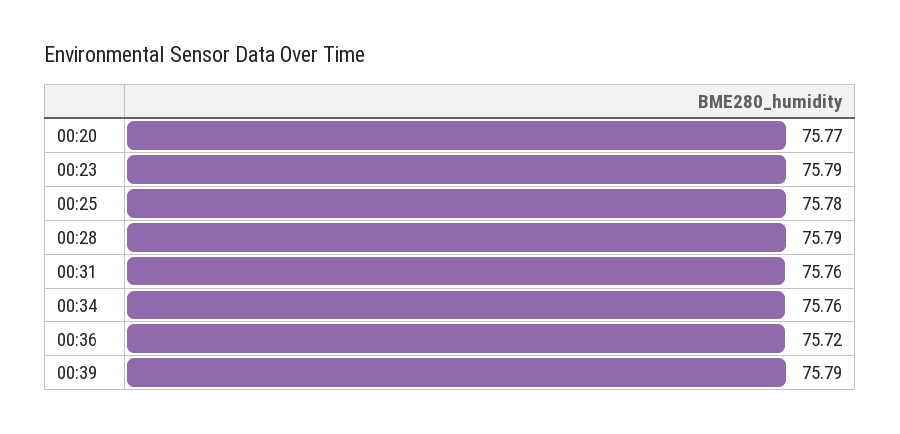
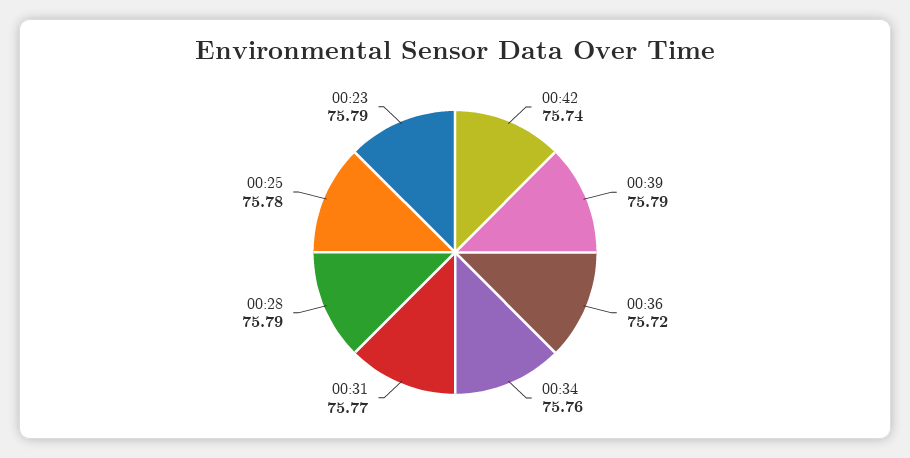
00:20: 75.77 -> none
00:31: 75.76 -> 75.77
00:42: none -> 75.74

